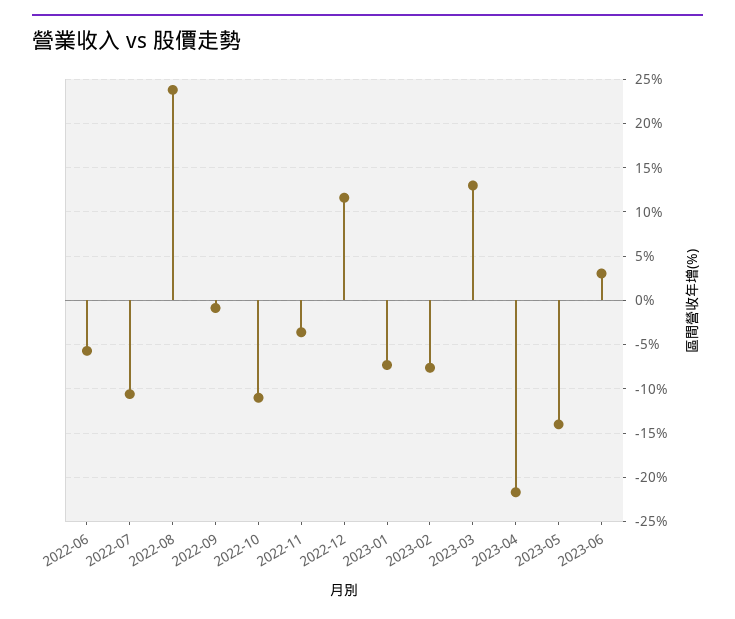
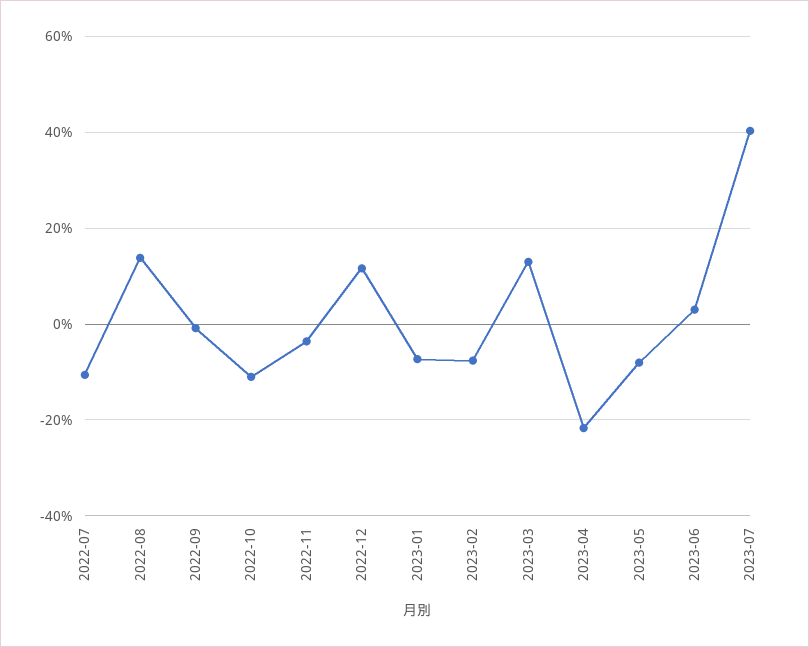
2022-06: -6 -> none
2022-08: 24 -> 14
2023-05: -14 -> -8
2023-07: none -> 40

